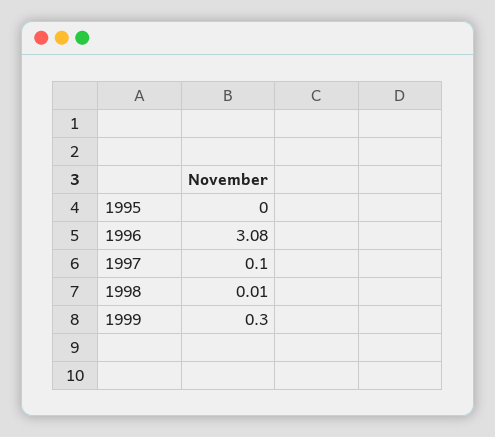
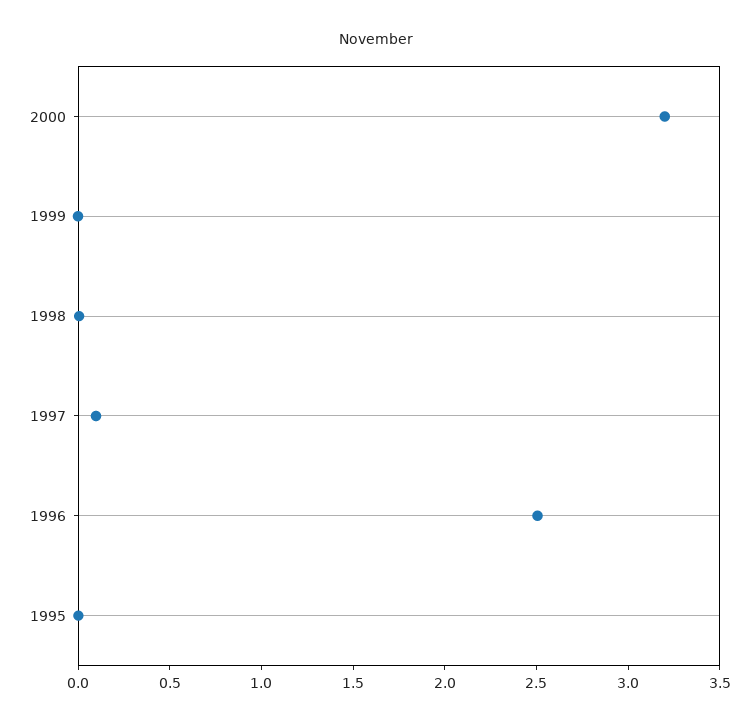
1996: 3.08 -> 2.5
1999: 0.3 -> 0
2000: none -> 3.2

